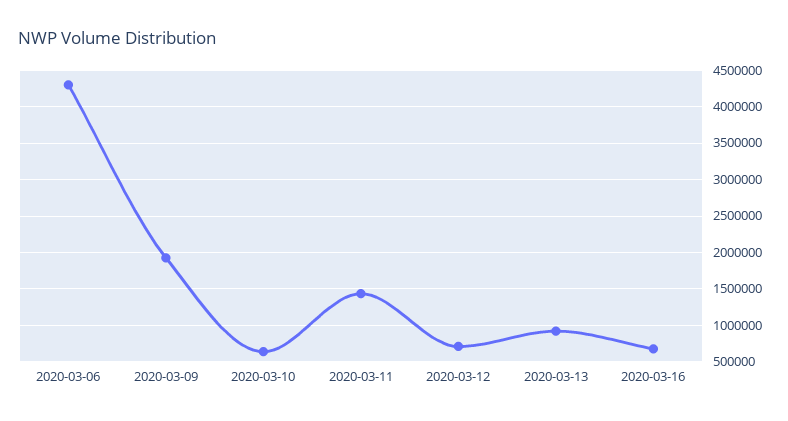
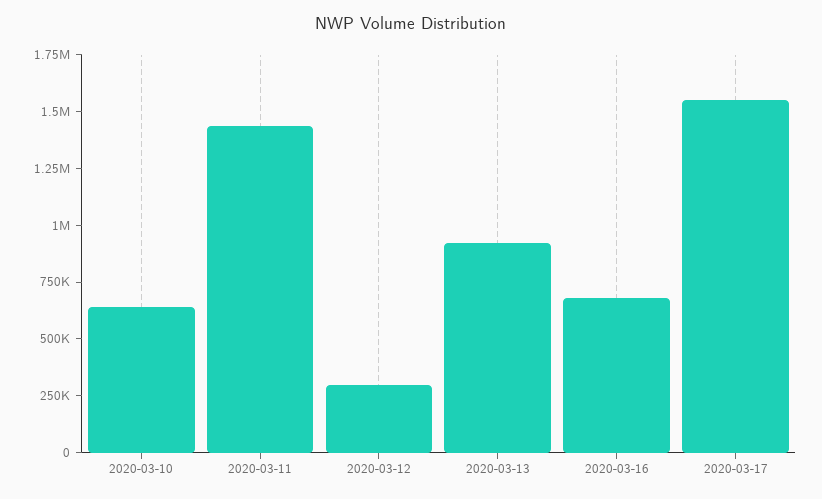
2020-03-06: 4300000 -> none
2020-03-09: 1900000 -> none
2020-03-12: 700000 -> 300000
2020-03-17: none -> 1550000

